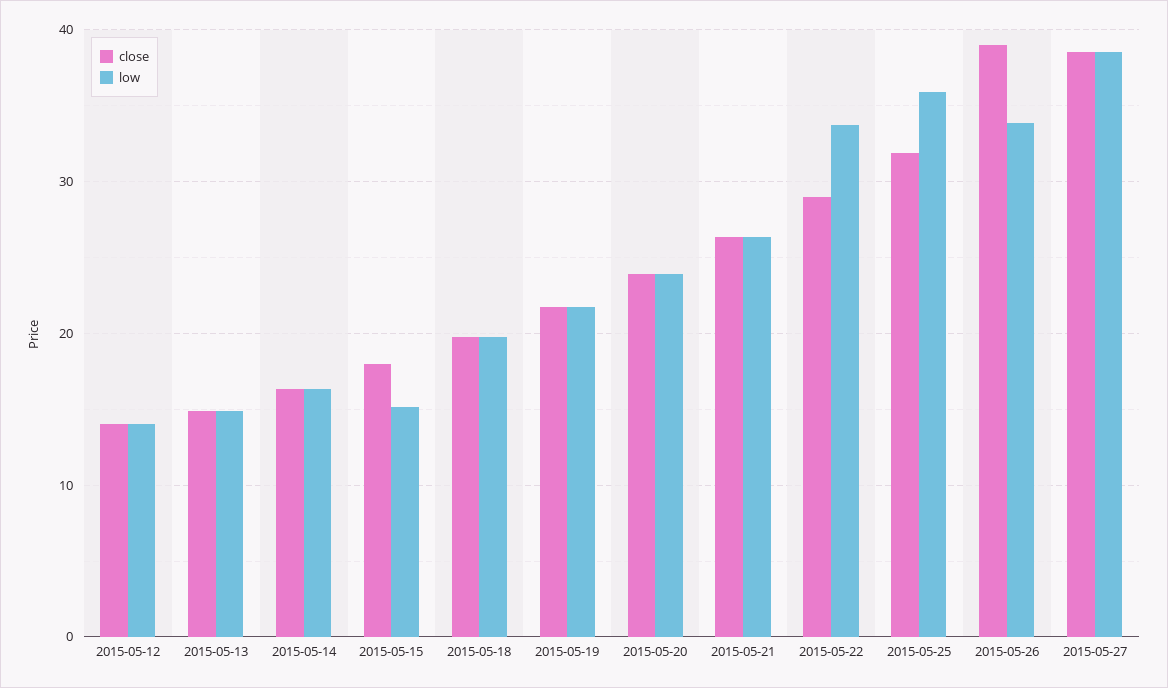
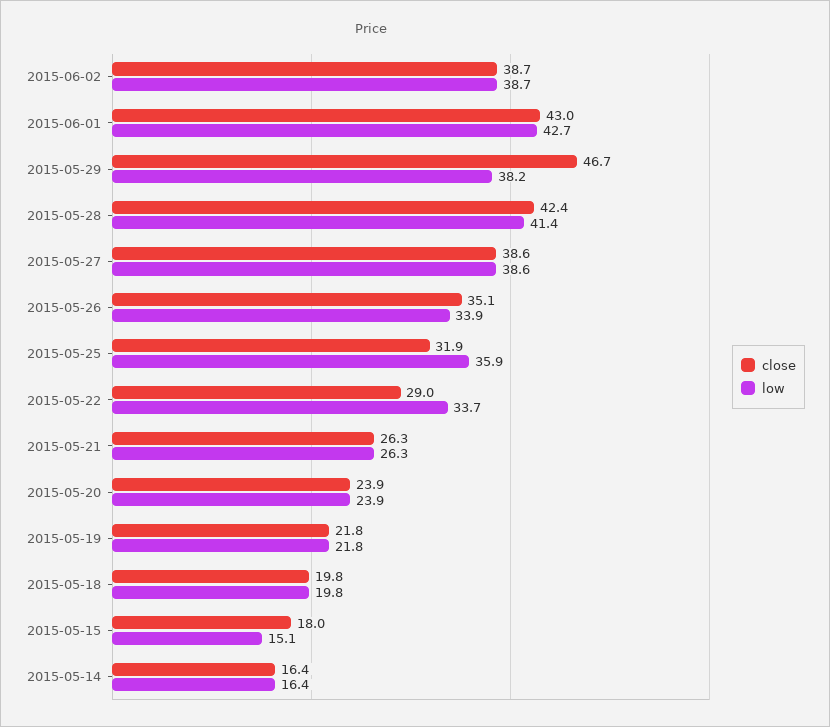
close, 2015-05-12: 14 -> none
low, 2015-05-12: 14 -> none
close, 2015-05-13: 15 -> none
low, 2015-05-13: 15 -> none
close, 2015-05-26: 39 -> 35.1
close, 2015-06-02: none -> 38.7
low, 2015-06-02: none -> 38.7
close, 2015-06-01: none -> 43
low, 2015-06-01: none -> 42.7
close, 2015-05-29: none -> 46.7
low, 2015-05-29: none -> 38.2
close, 2015-05-28: none -> 42.4
low, 2015-05-28: none -> 41.4

